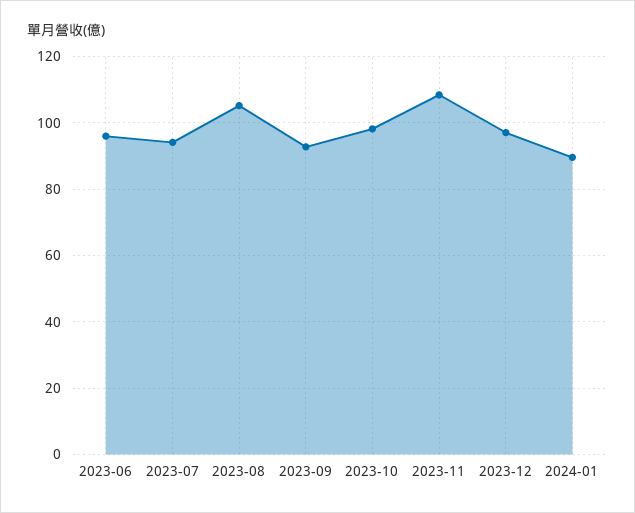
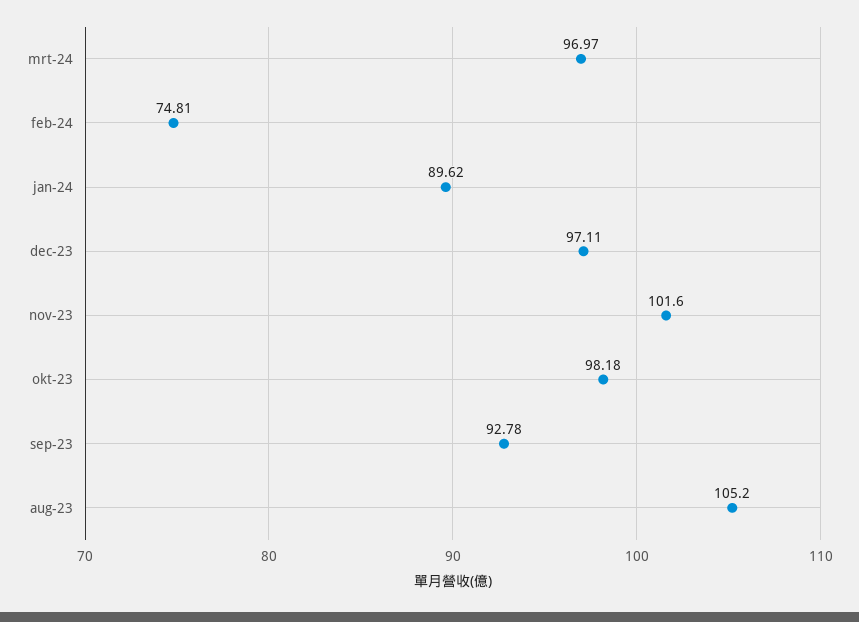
2023-06: 96 -> none
2023-07: 94 -> none
2023-11: 108 -> 101.6
mrt-24: none -> 96.97
feb-24: none -> 74.81

